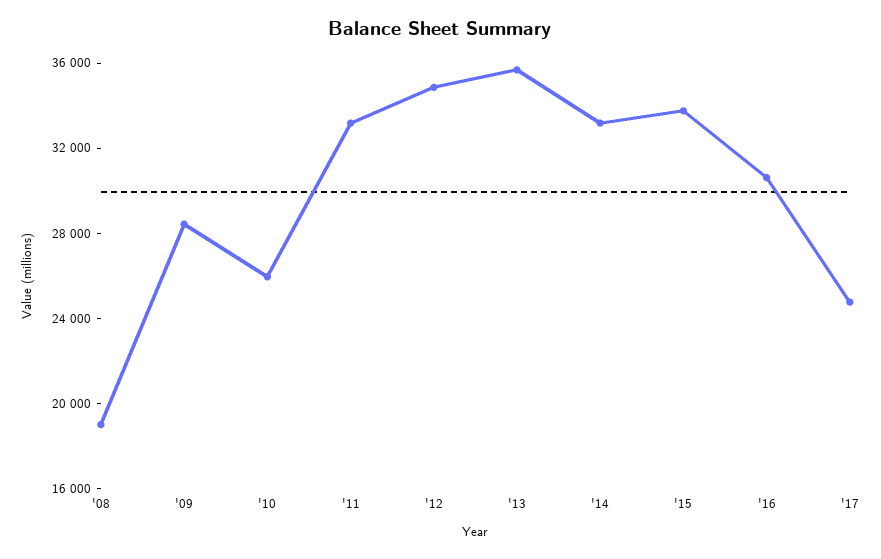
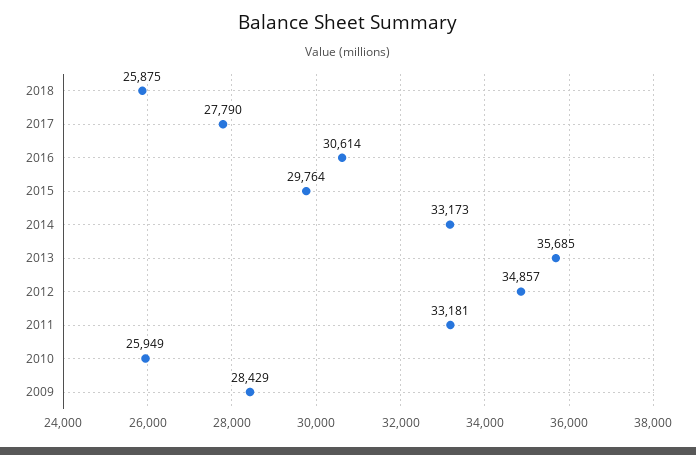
'08: 19000 -> none
'15: 34000 -> 29764
'17: 25000 -> 27790
2018: none -> 25875

